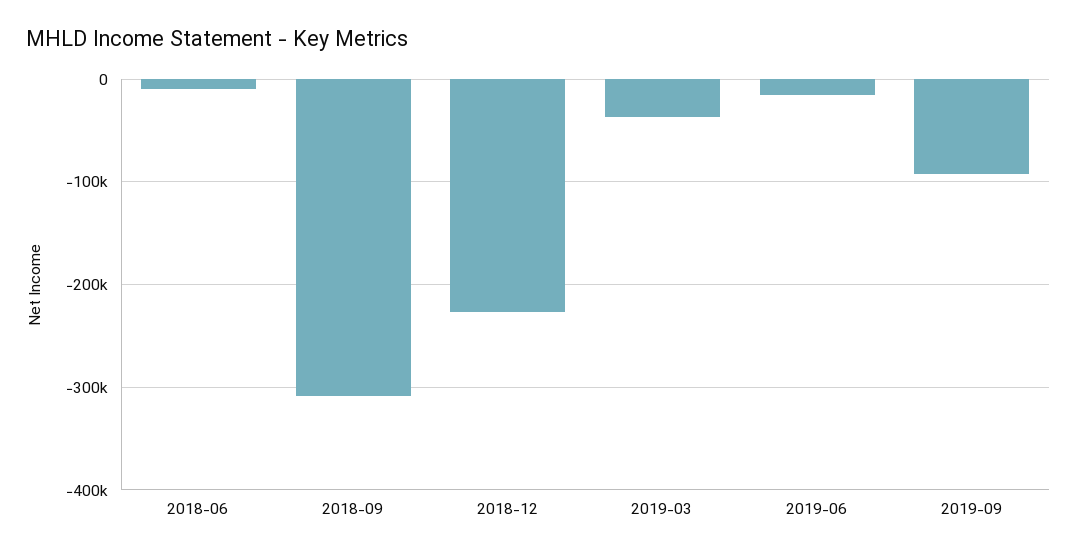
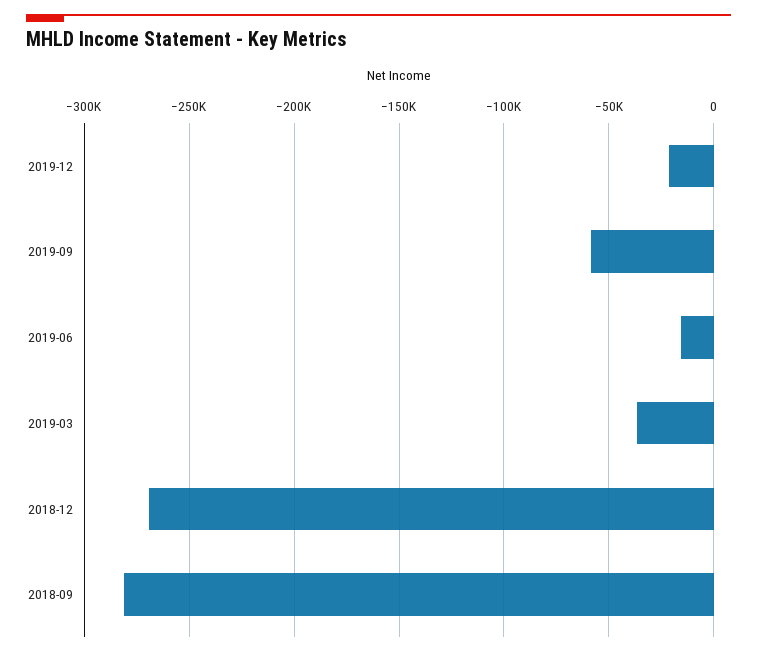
2018-06: -10000 -> none
2018-09: -310000 -> -280000
2018-12: -230000 -> -270000
2019-09: -90000 -> -60000
2019-12: none -> -20000

